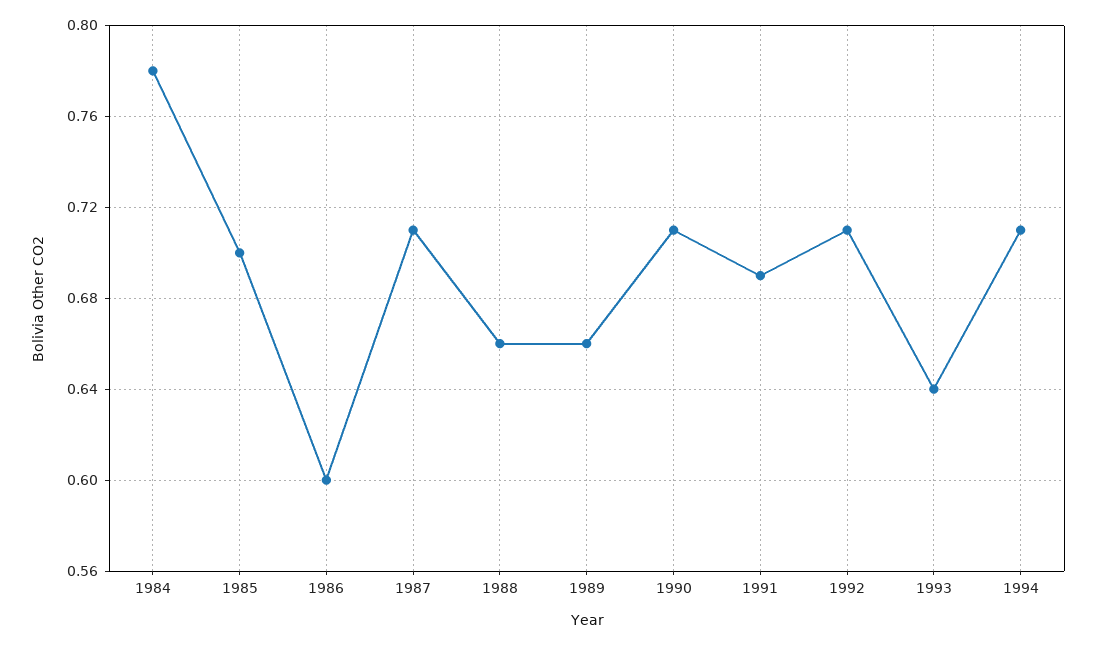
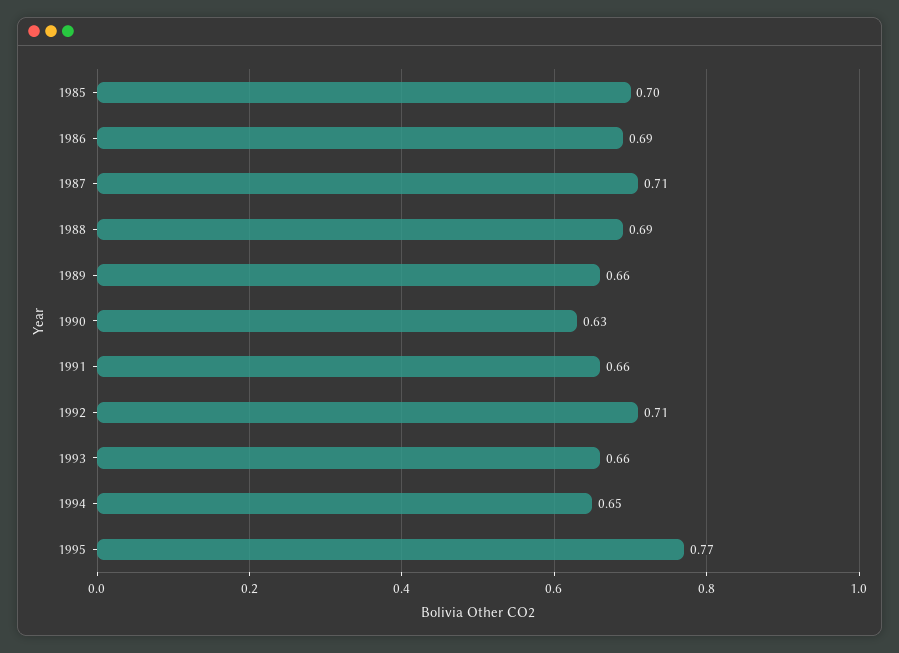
1984: 0.78 -> none
1986: 0.6 -> 0.69
1988: 0.66 -> 0.69
1990: 0.71 -> 0.63
1991: 0.69 -> 0.66
1993: 0.64 -> 0.66
1994: 0.71 -> 0.65
1995: none -> 0.77

